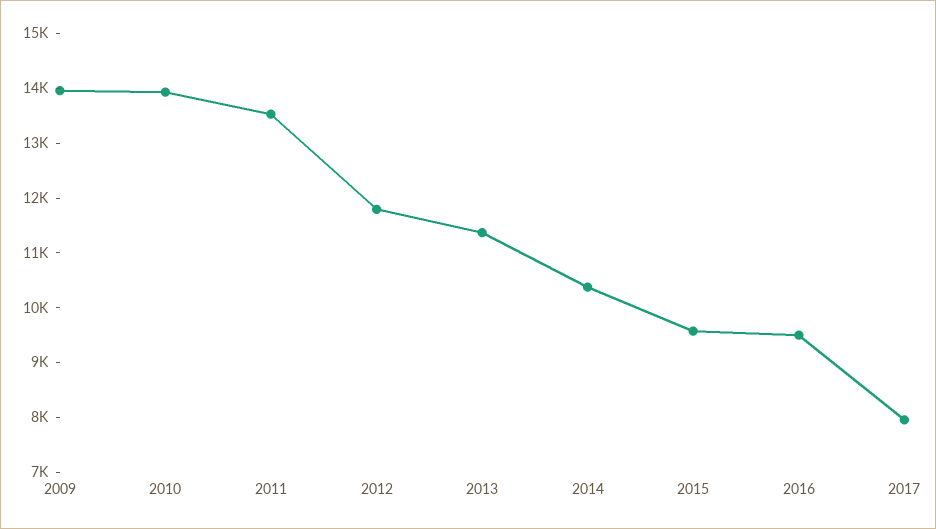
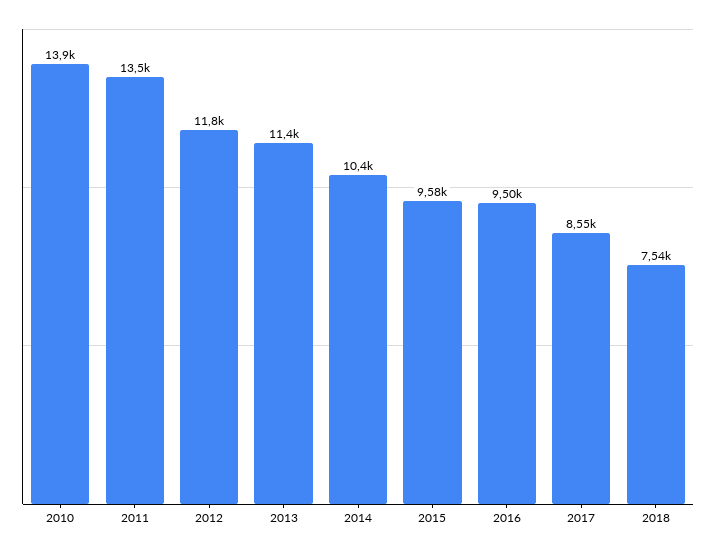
2009: 14000 -> none
2017: 8000 -> 8550
2018: none -> 7540

